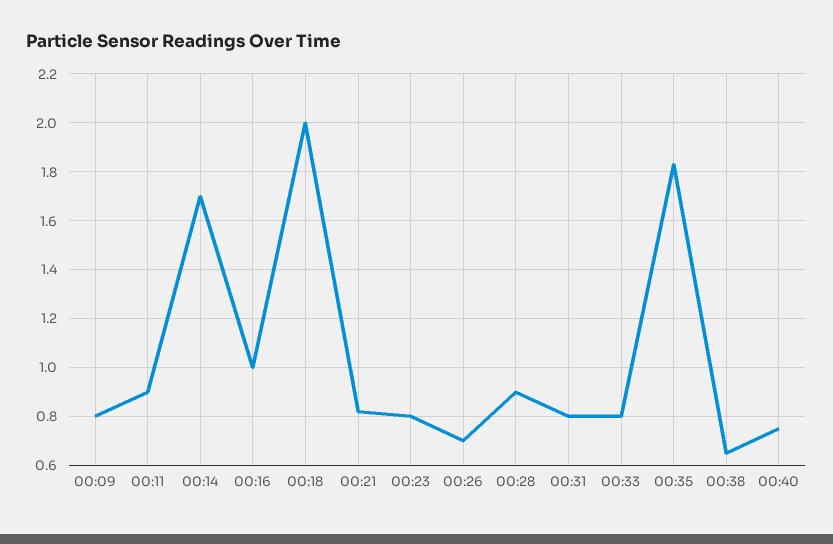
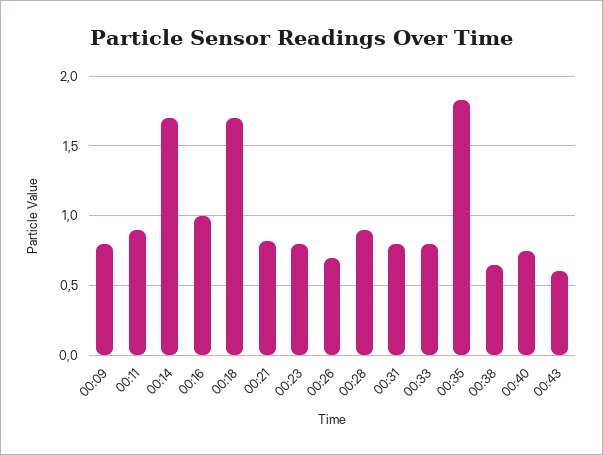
00:18: 2 -> 1.7
00:43: none -> 0.6

